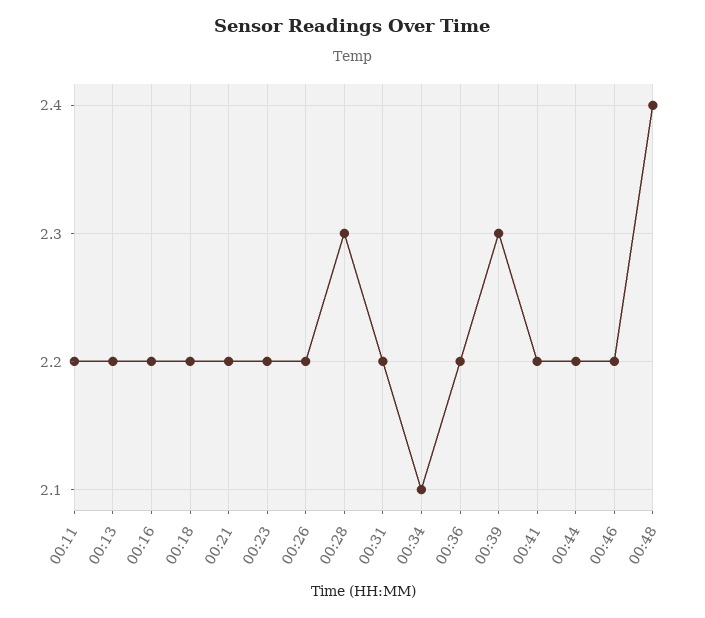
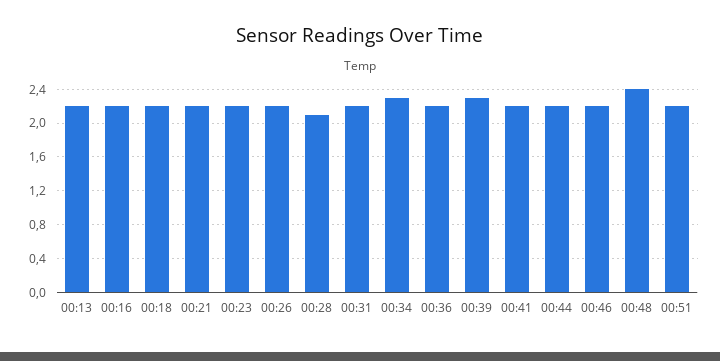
00:11: 2.2 -> none
00:28: 2.3 -> 2.1
00:34: 2.1 -> 2.3
00:51: none -> 2.2

